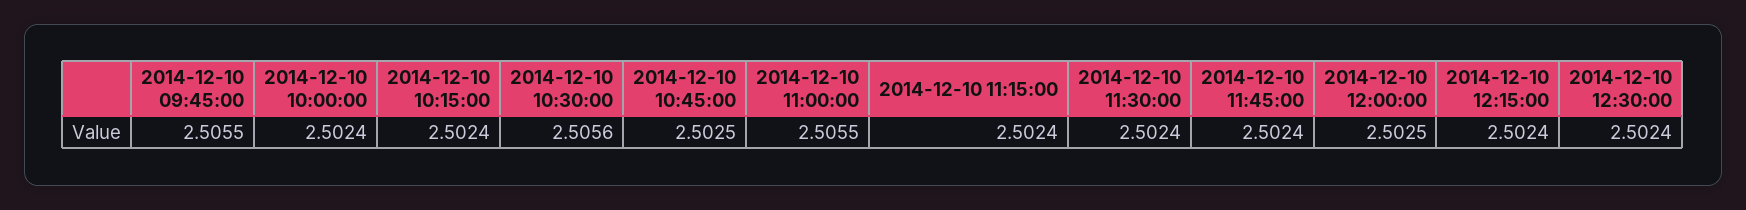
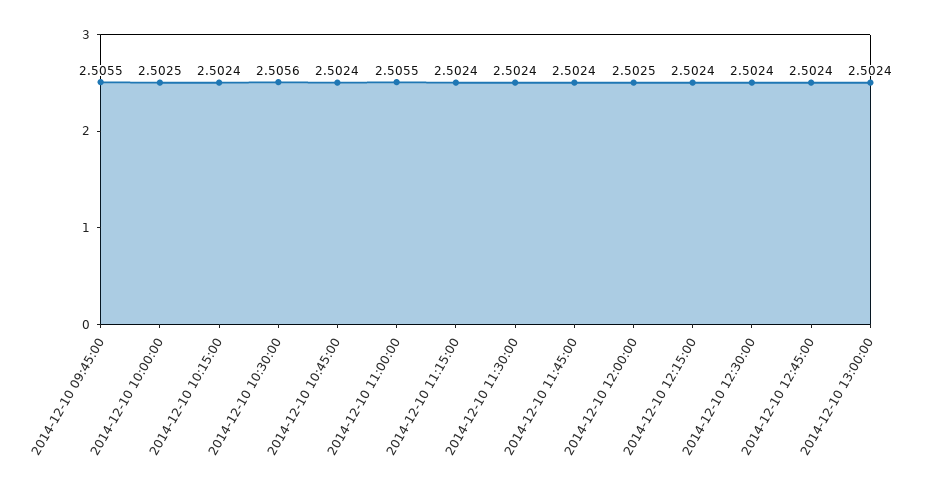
2014-12-10 10:00:00: 2.5024 -> 2.5025
2014-12-10 10:45:00: 2.5025 -> 2.5024
2014-12-10 12:45:00: none -> 2.5024
2014-12-10 13:00:00: none -> 2.5024

